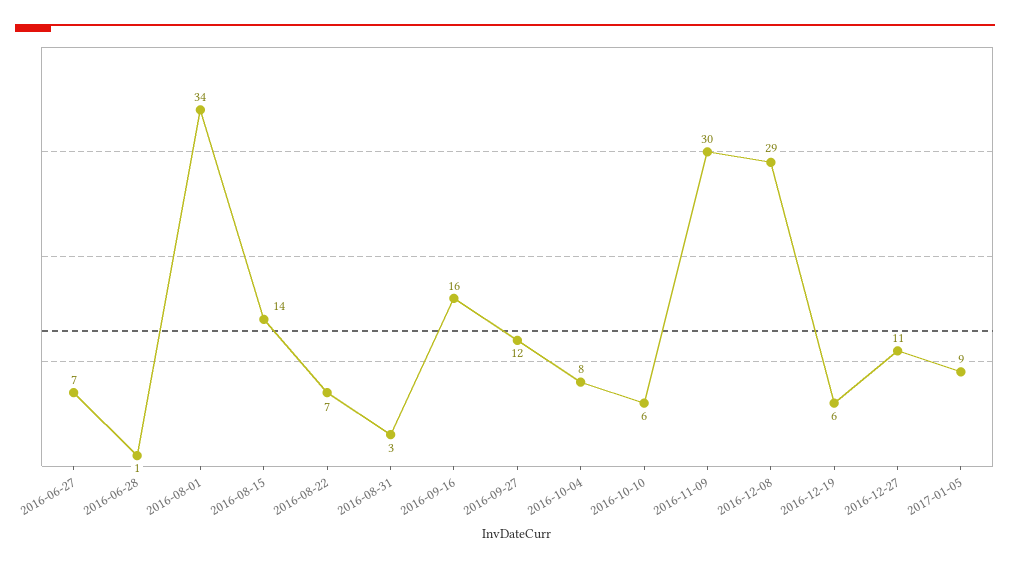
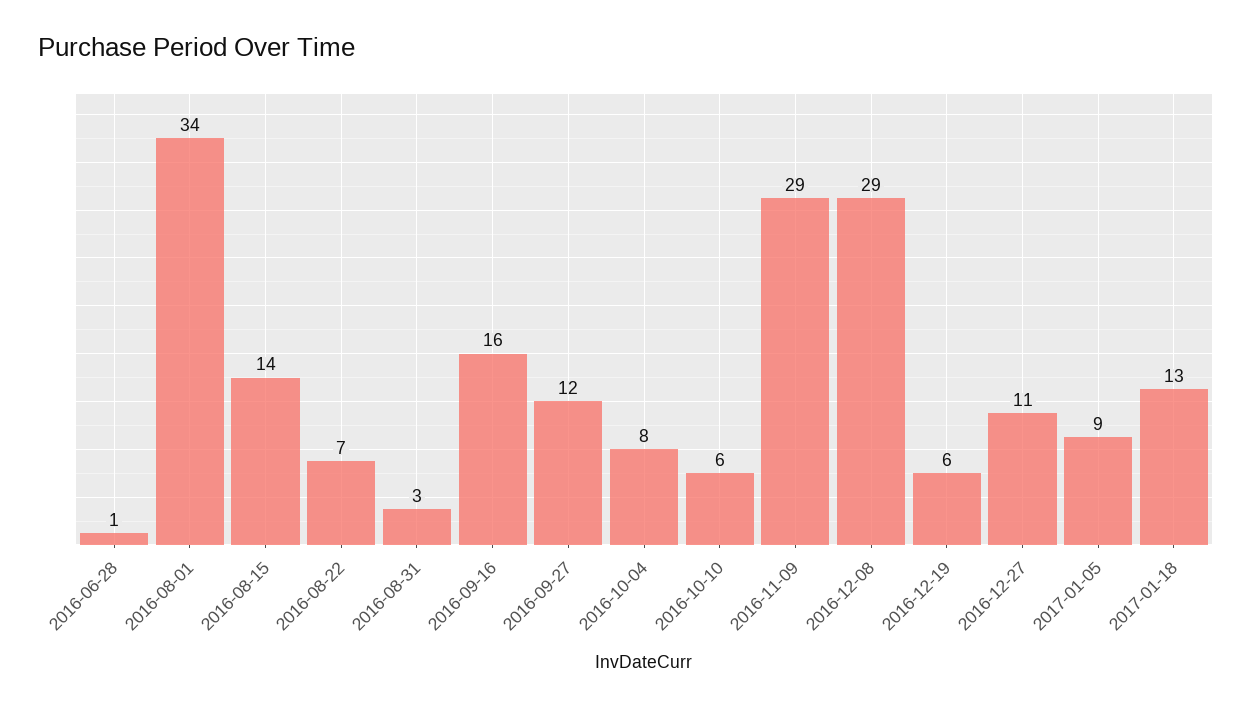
2016-06-27: 7 -> none
2016-11-09: 30 -> 29
2017-01-18: none -> 13

